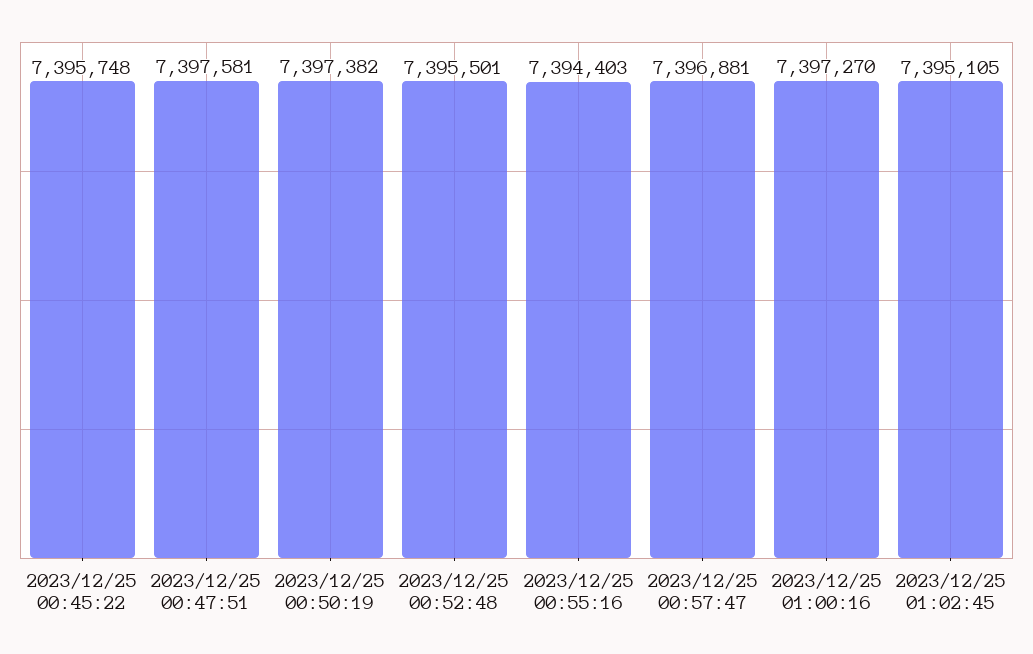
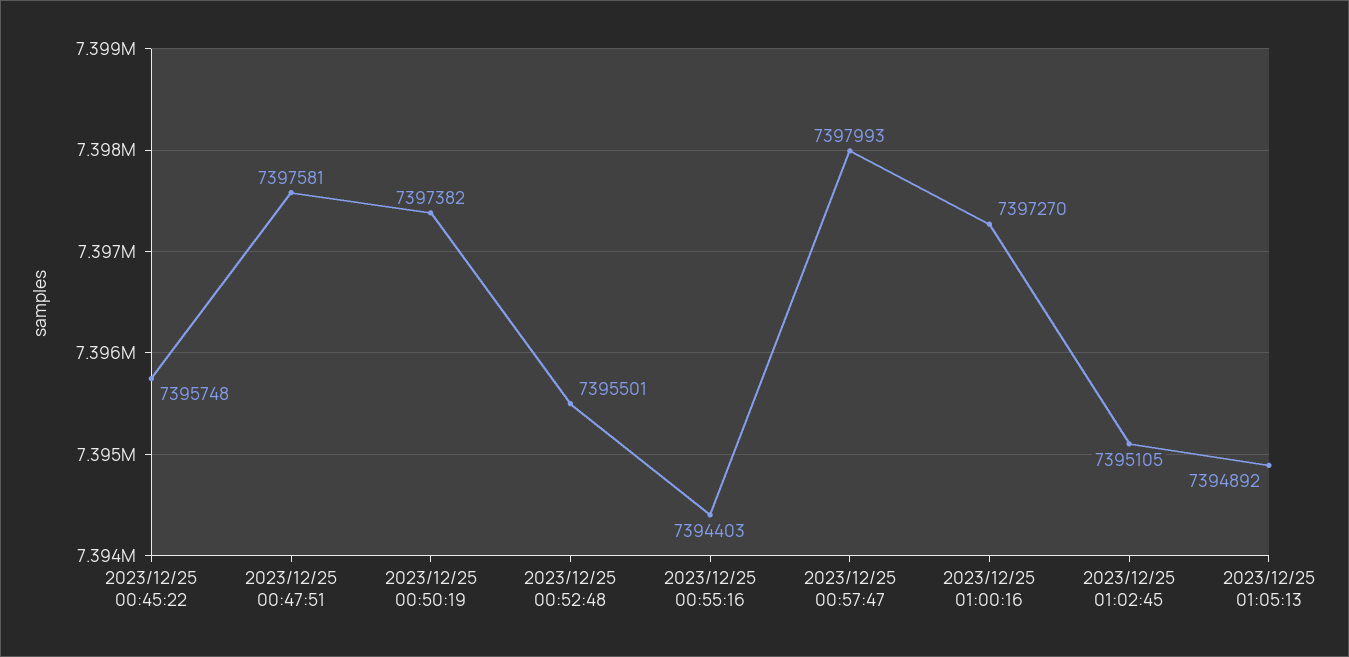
2023/12/25 00:57:47: 7396881 -> 7397993
2023/12/25 01:05:13: none -> 7394892

